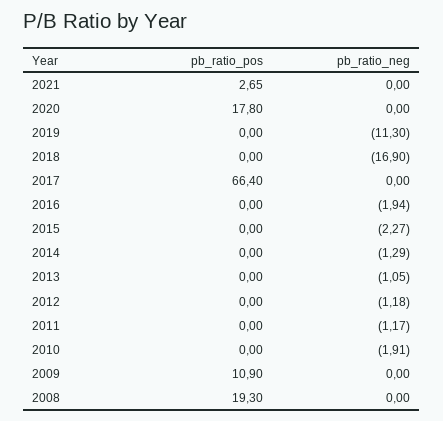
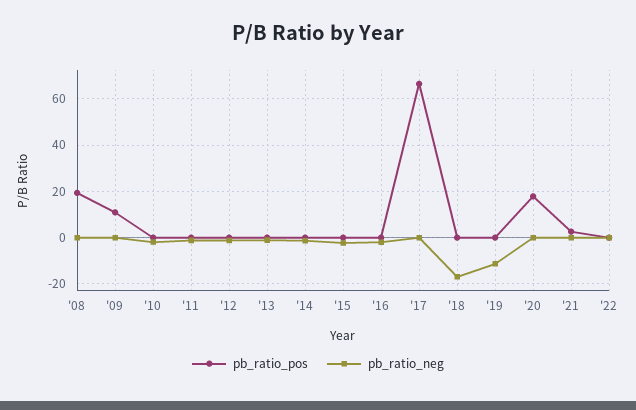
pb_ratio_pos, '22: none -> 0
pb_ratio_neg, '22: none -> 0

